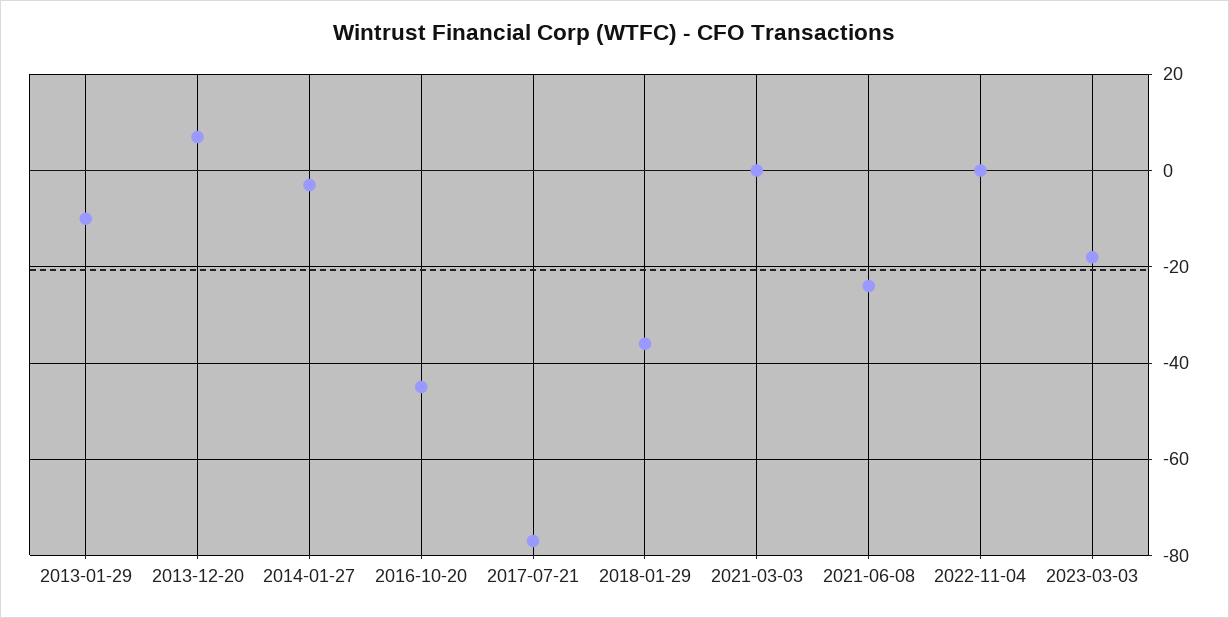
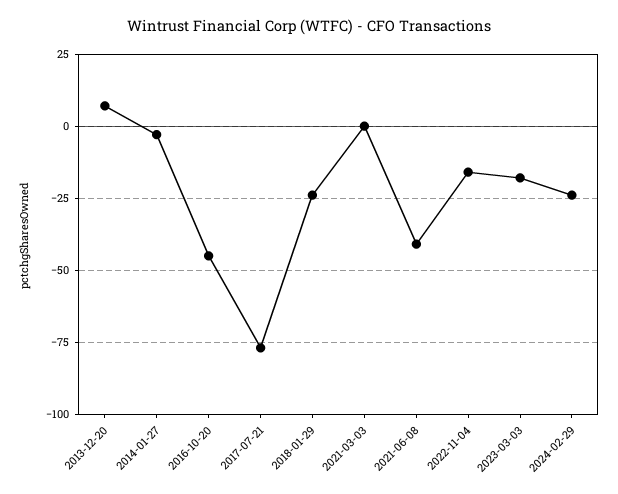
2013-01-29: -10 -> none
2018-01-29: -35 -> -25
2021-06-08: -25 -> -40
2022-11-04: 0 -> -15
2024-02-29: none -> -25

